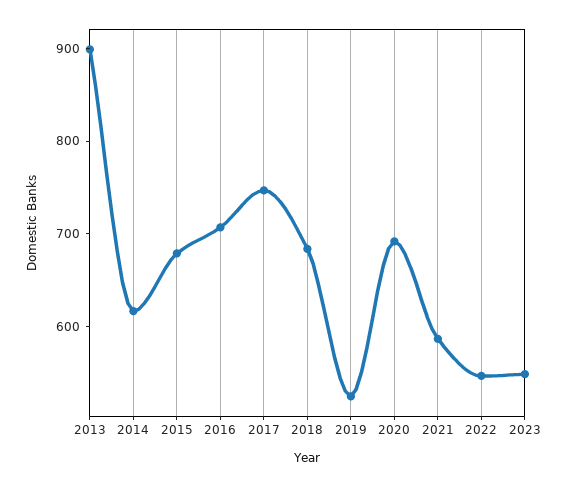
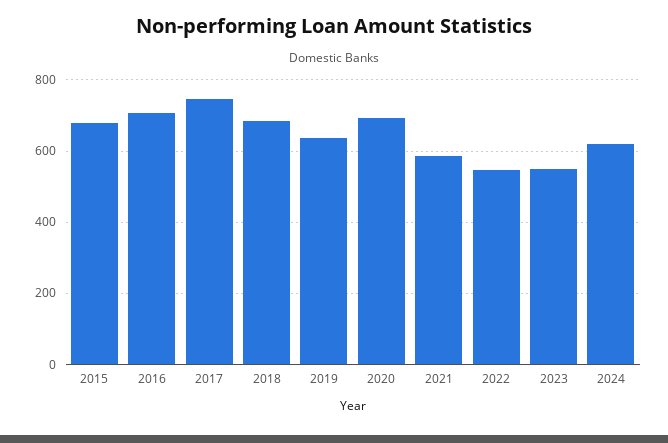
2013: 900 -> none
2014: 620 -> none
2019: 520 -> 640
2024: none -> 620

